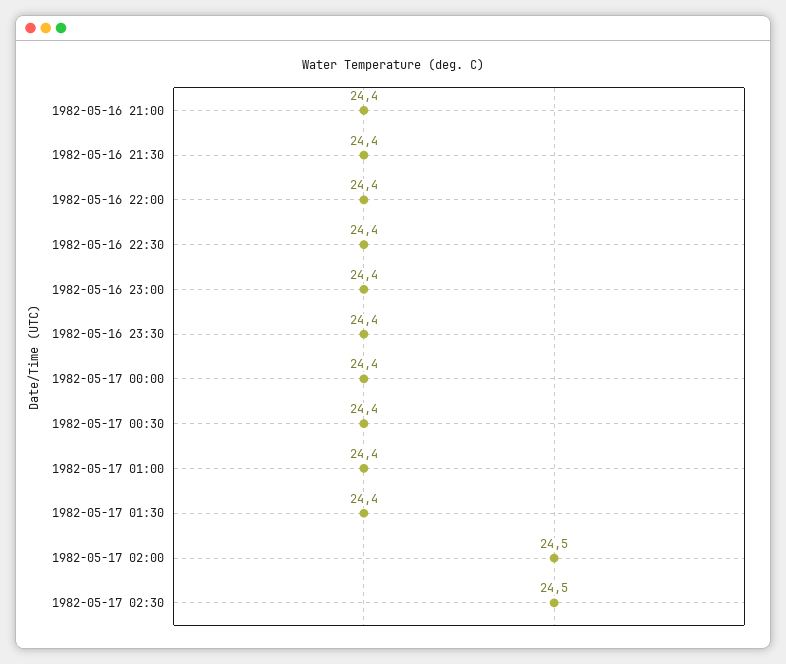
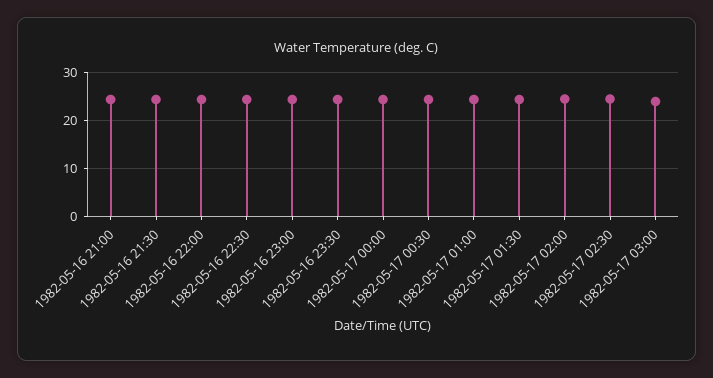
1982-05-17 03:00: none -> 24

